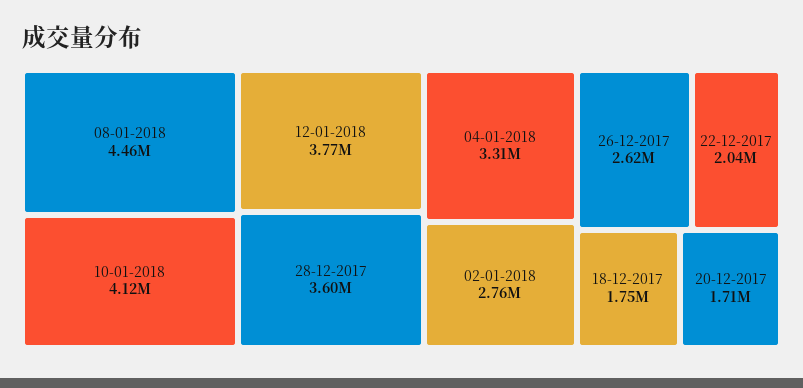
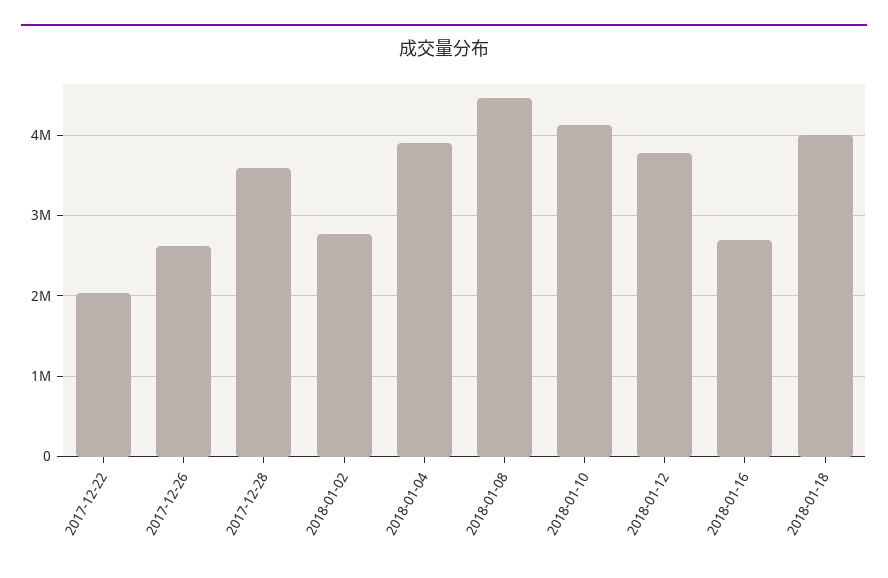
04-01-2018: 3310000 -> 3900000
18-12-2017: 1750000 -> none
20-12-2017: 1710000 -> none
2018-01-16: none -> 2700000
2018-01-18: none -> 4000000

